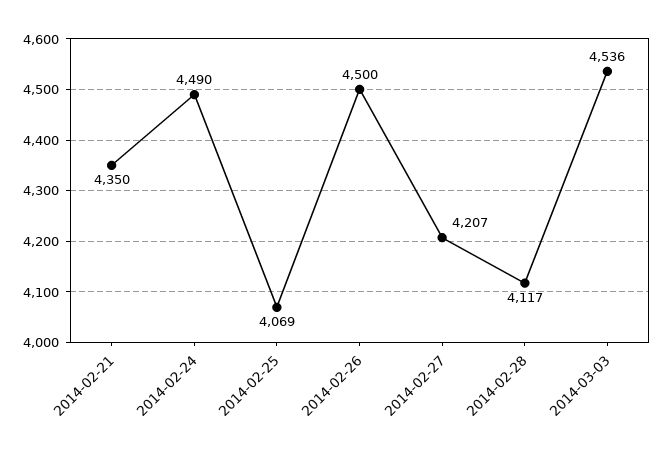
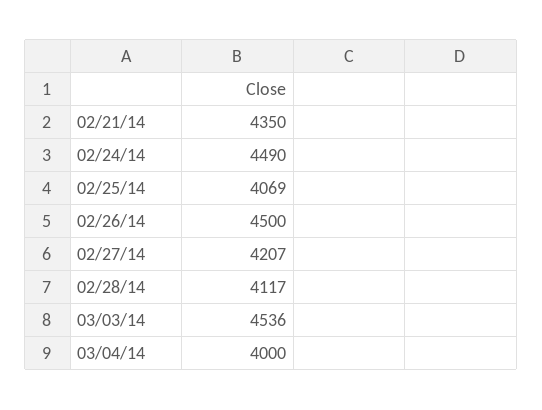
03/04/14: none -> 4000

